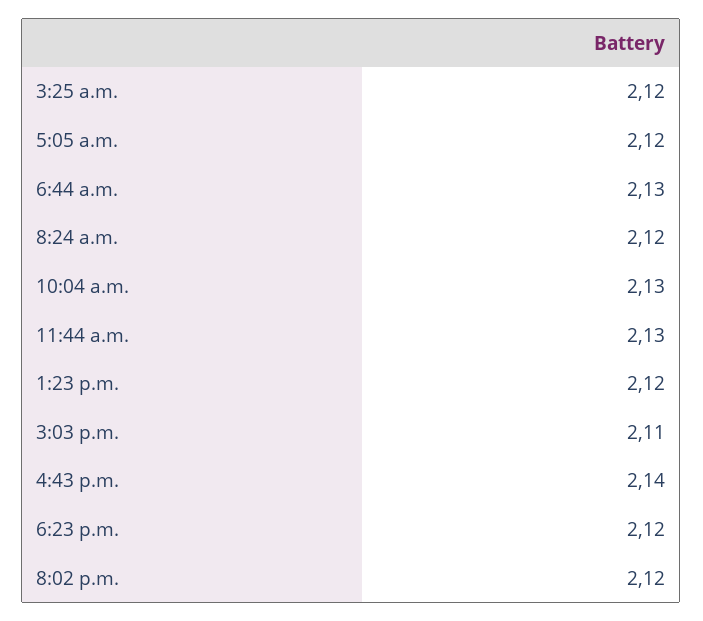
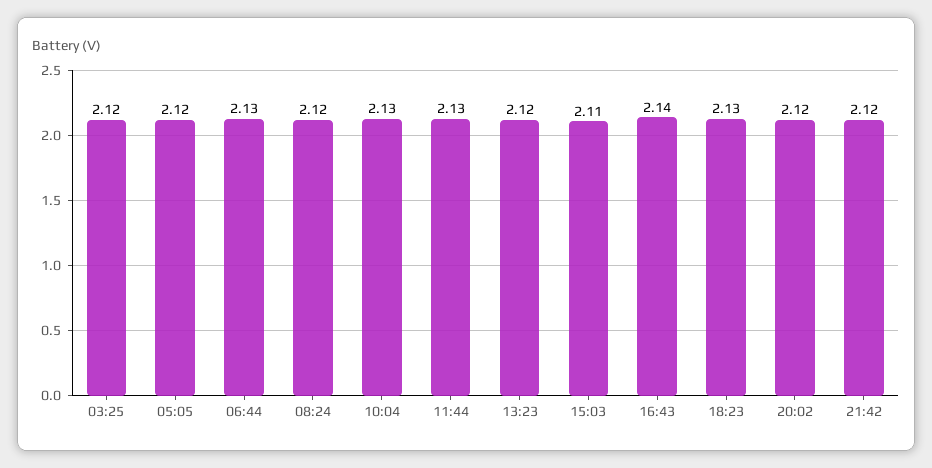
6:23 p.m.: 2.12 -> 2.13
21:42: none -> 2.12

